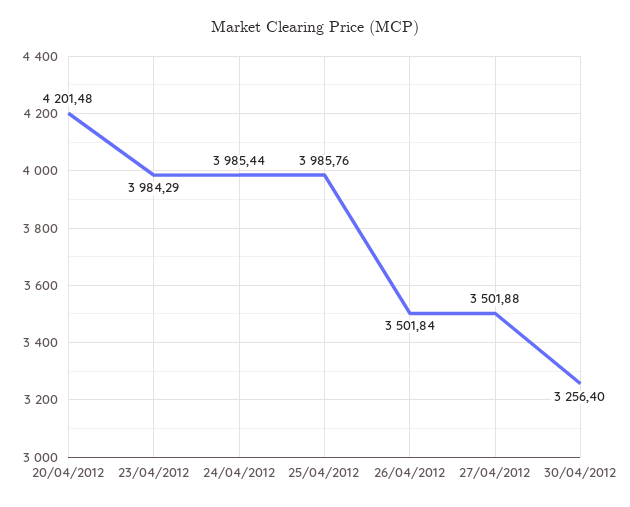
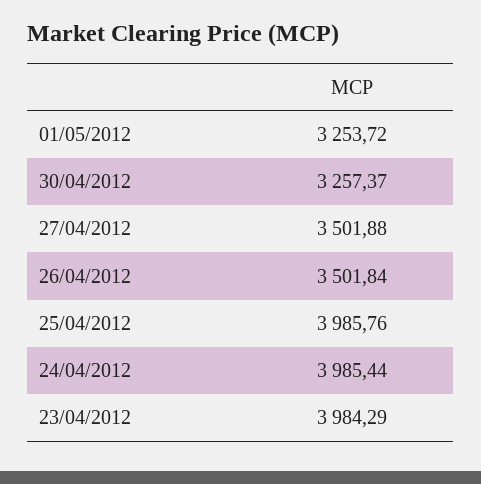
20/04/2012: 4201.48 -> none
30/04/2012: 3256.4 -> 3257.37
01/05/2012: none -> 3253.72

